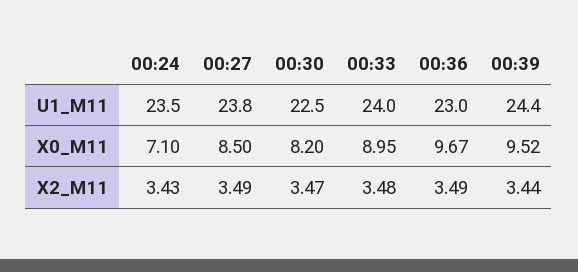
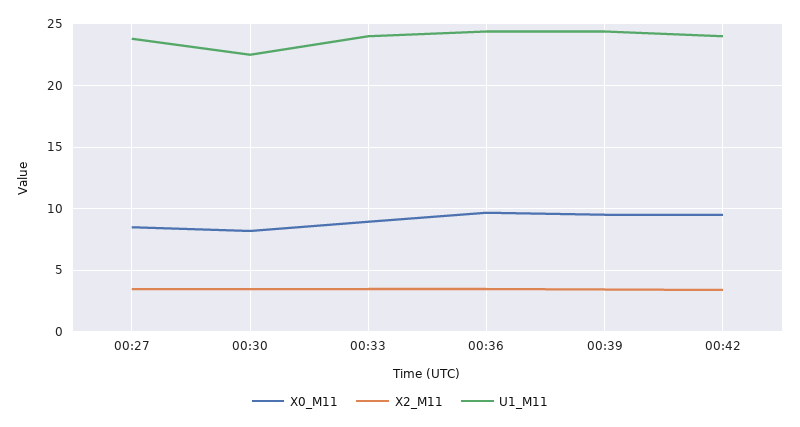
U1_M11, 00:24: 23.5 -> none
U1_M11, 00:36: 23 -> 24.5
X0_M11, 00:24: 7.1 -> none
X2_M11, 00:24: 3.43 -> none
X0_M11, 00:42: none -> 9.5
X2_M11, 00:42: none -> 3.5
U1_M11, 00:42: none -> 24

